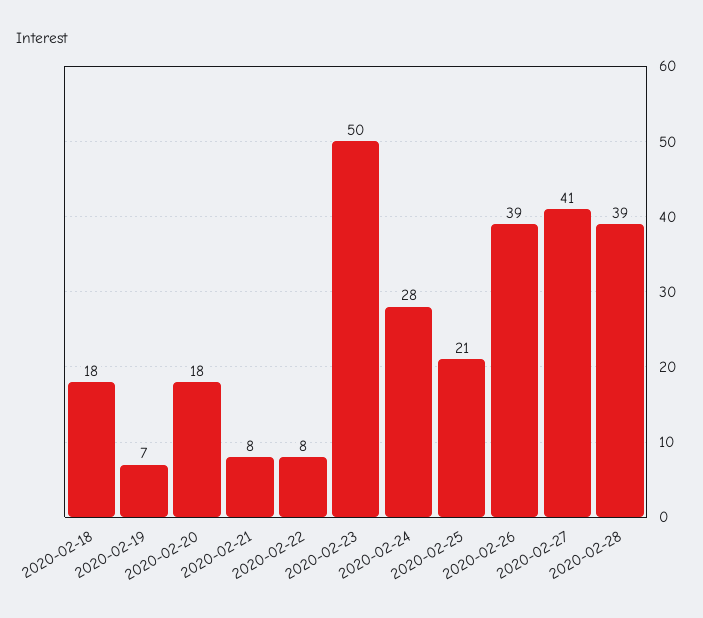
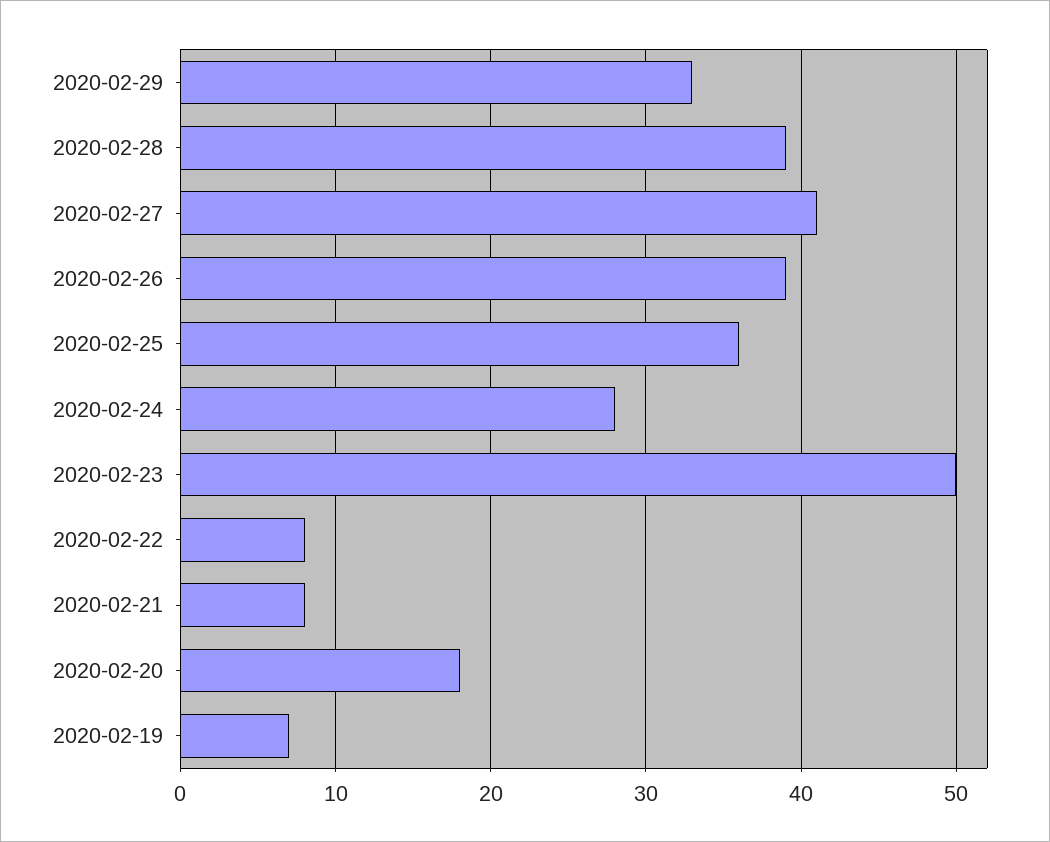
2020-02-18: 18 -> none
2020-02-25: 21 -> 36
2020-02-29: none -> 33

